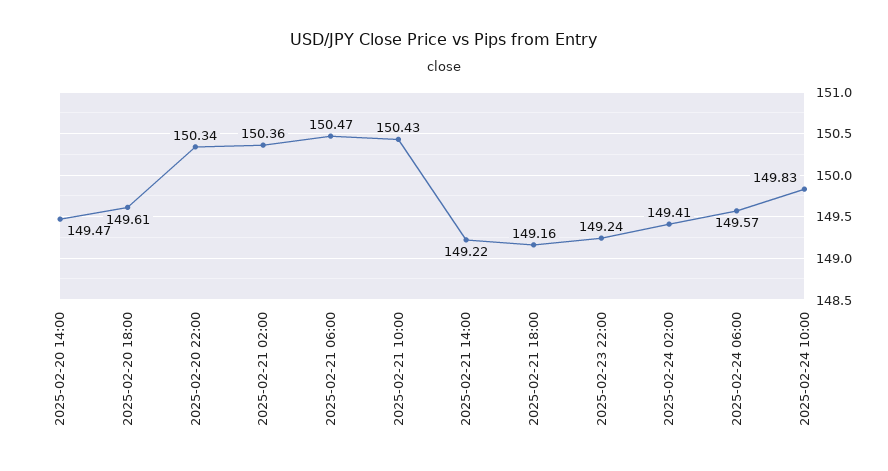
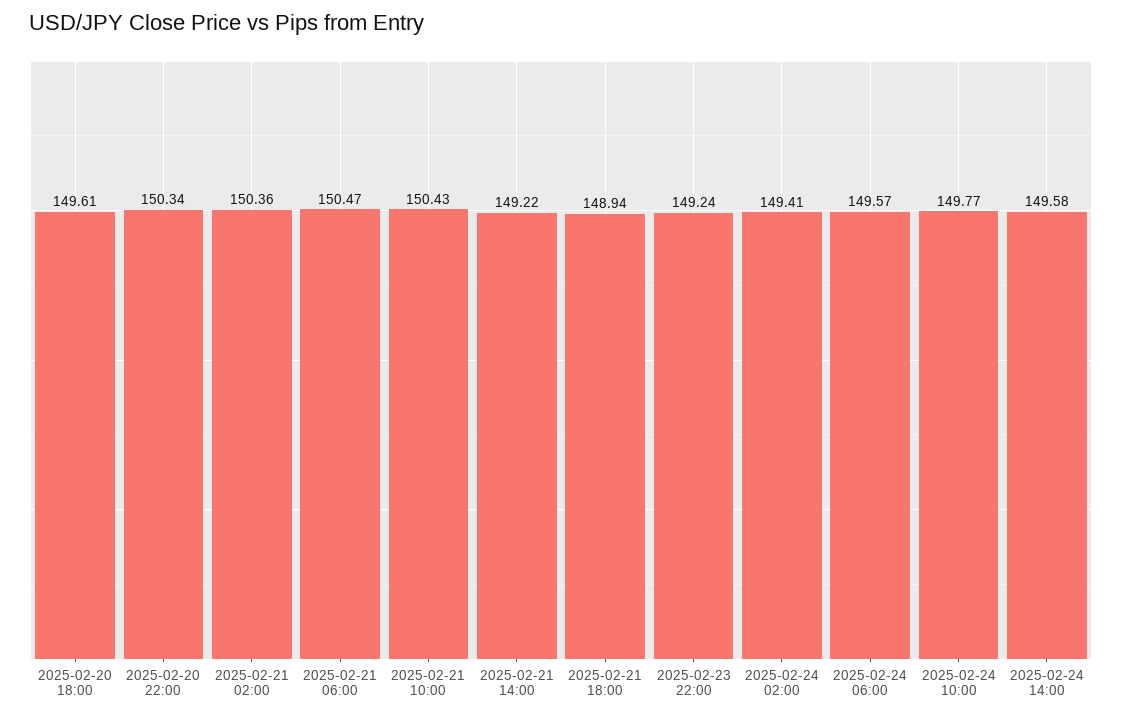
2025-02-20 14:00: 149.47 -> none
2025-02-21 18:00: 149.16 -> 148.94
2025-02-24 10:00: 149.83 -> 149.77
2025-02-24 14:00: none -> 149.58

